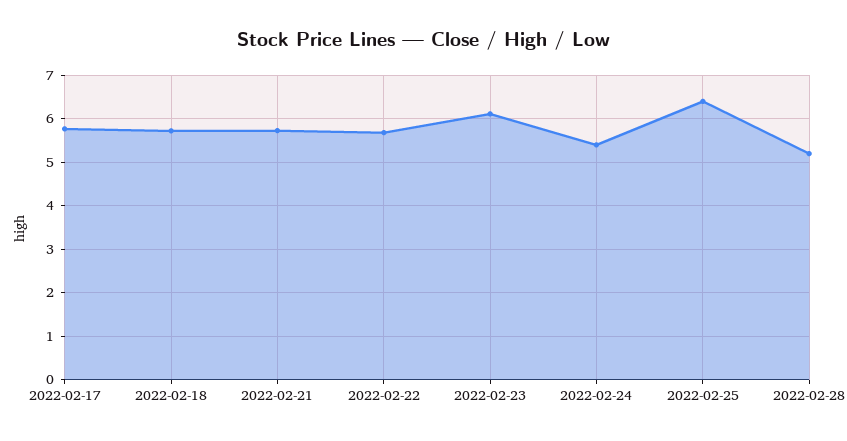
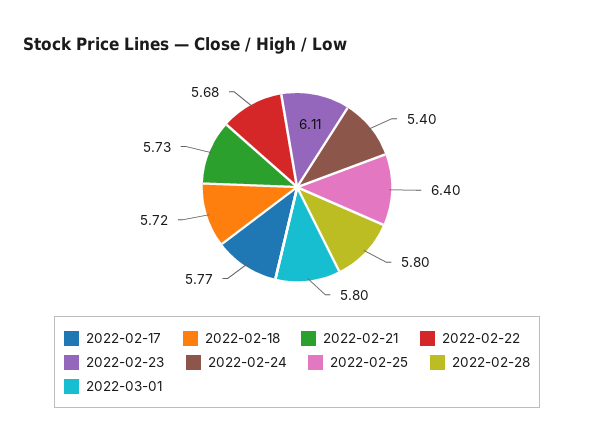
2022-02-28: 5.2 -> 5.8
2022-03-01: none -> 5.8

